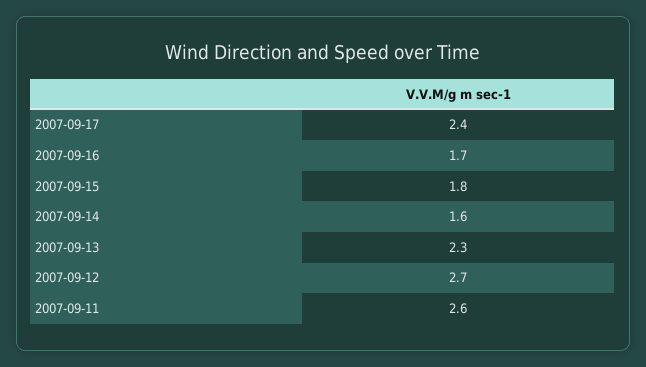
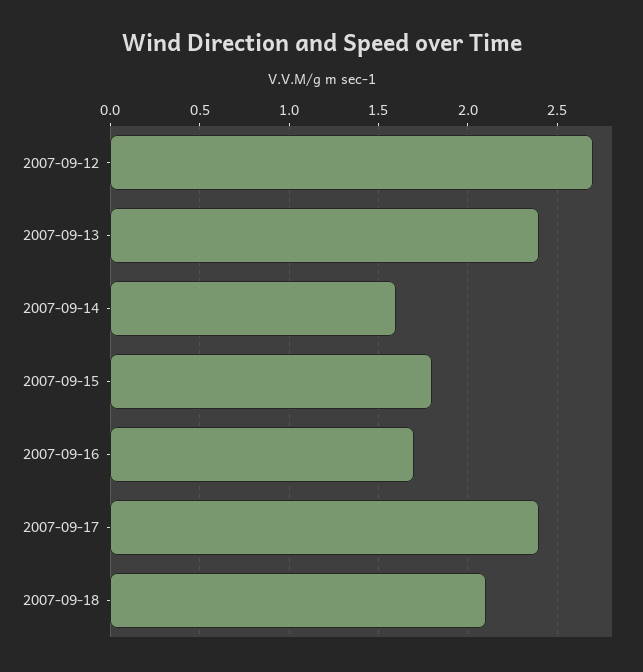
2007-09-13: 2.3 -> 2.4
2007-09-11: 2.6 -> none
2007-09-18: none -> 2.1

